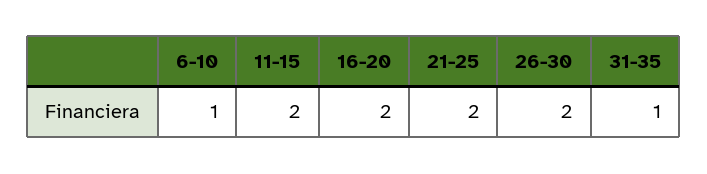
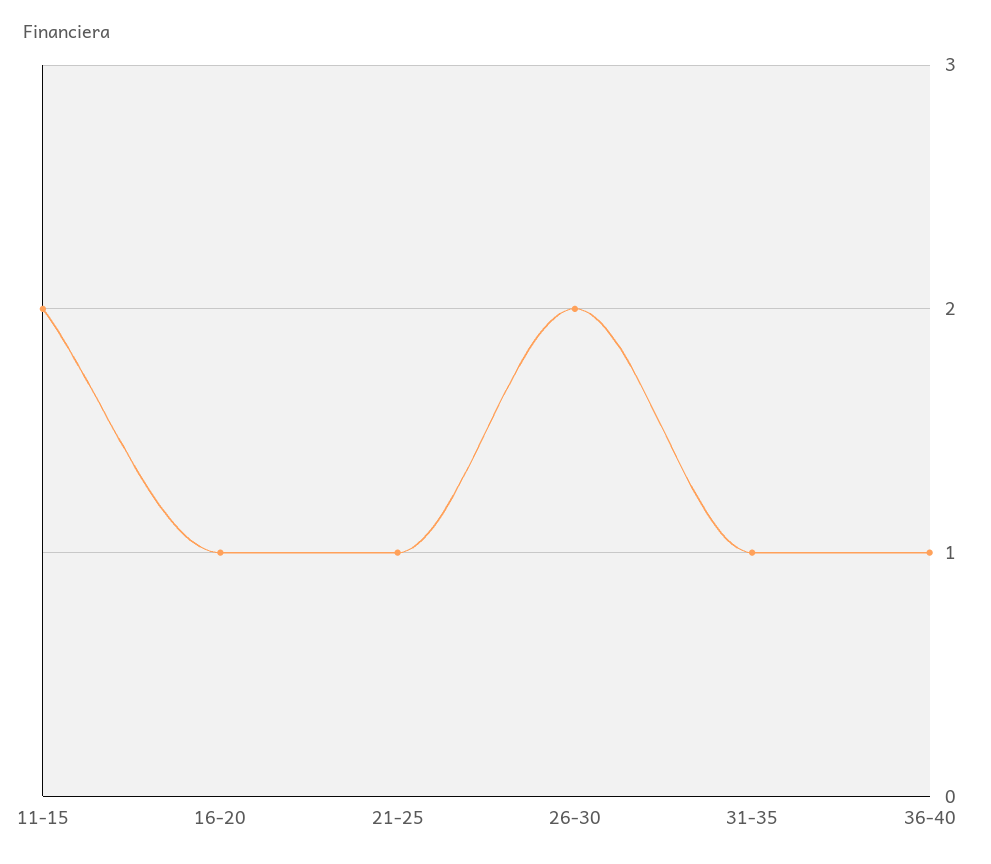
6-10: 1 -> none
16-20: 2 -> 1
21-25: 2 -> 1
36-40: none -> 1

